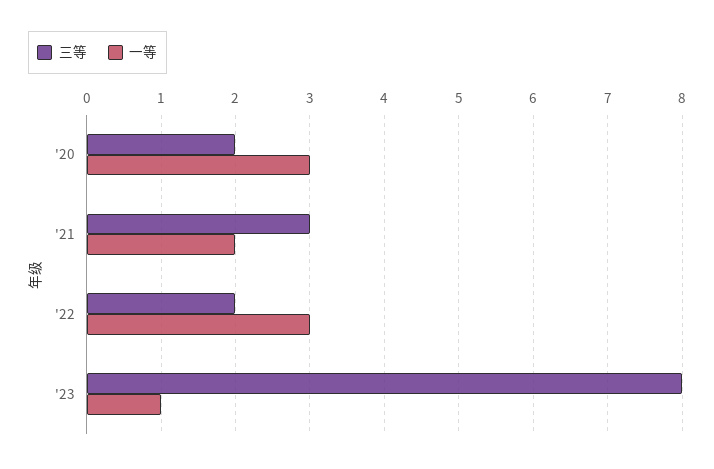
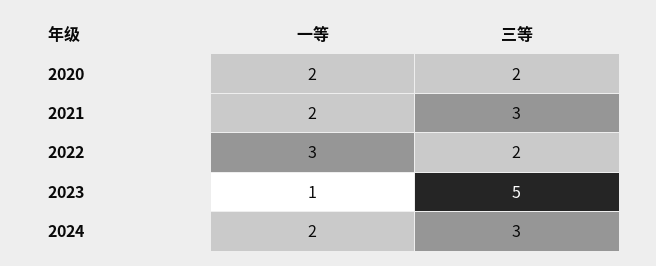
一等, '20: 3 -> 2
三等, '23: 8 -> 5
一等, 2024: none -> 2
三等, 2024: none -> 3

